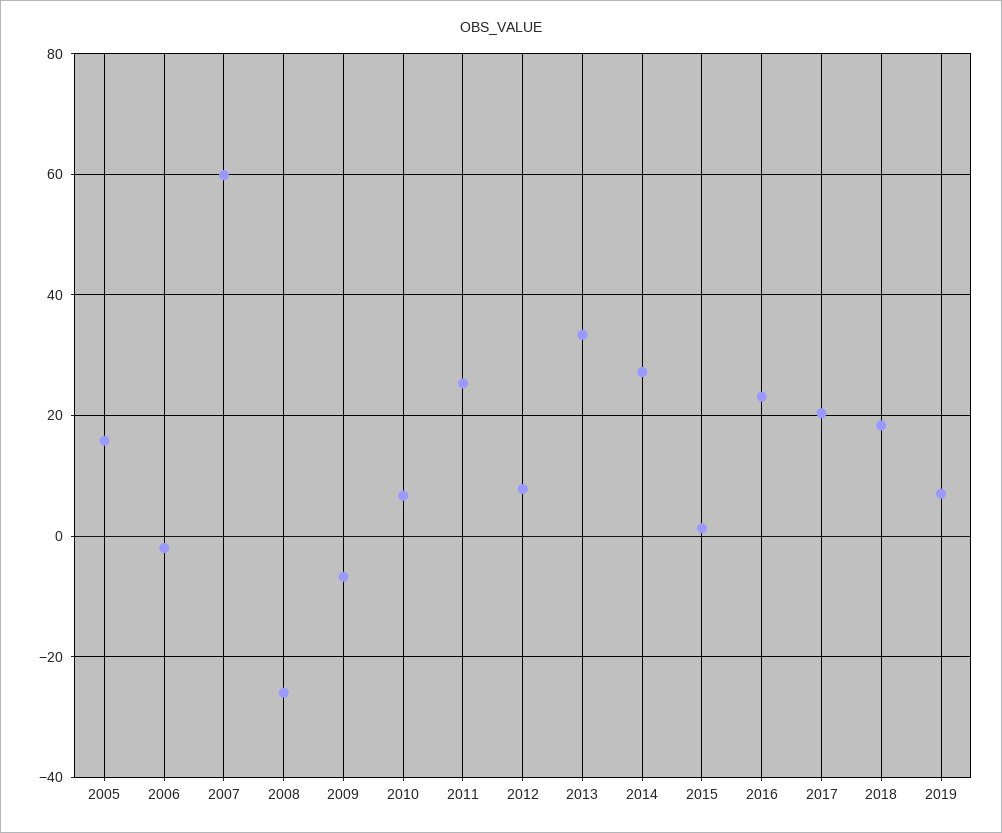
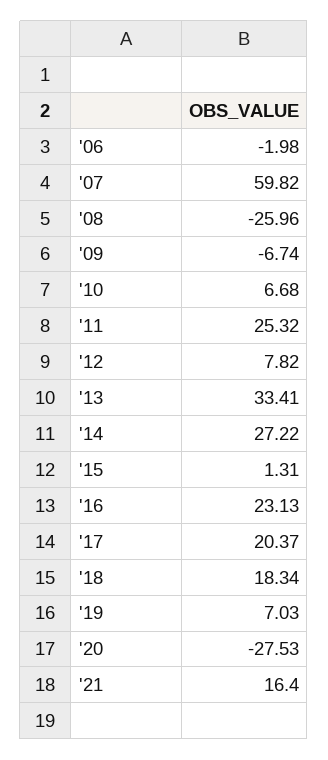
2005: 16 -> none
'20: none -> -27.53
'21: none -> 16.4

